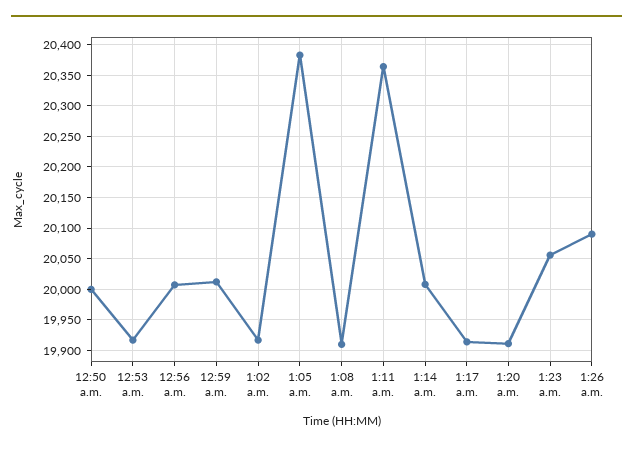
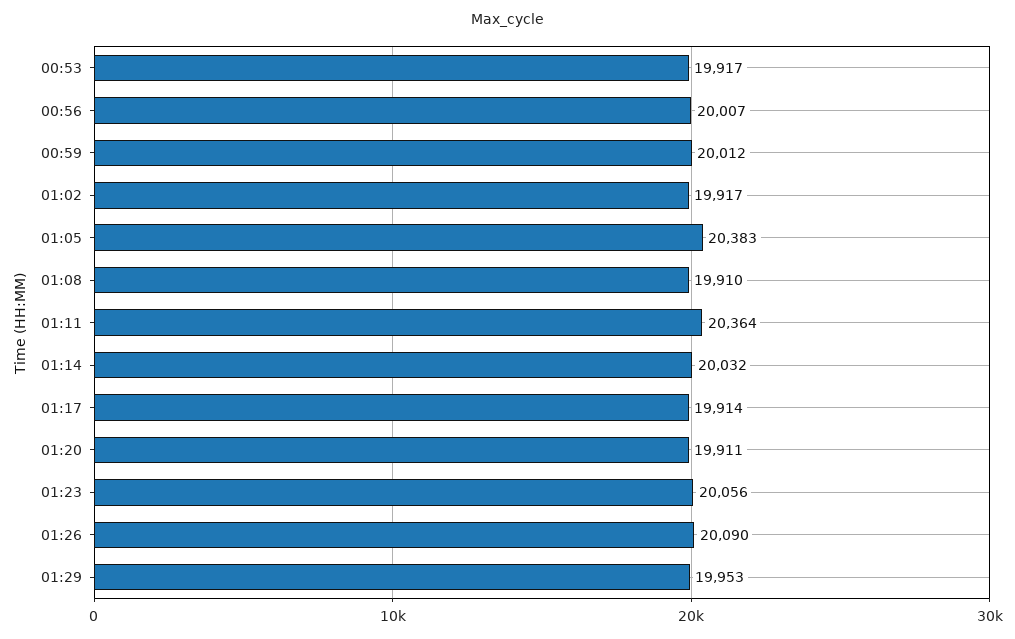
12:50 a.m.: 20000 -> none
1:14 a.m.: 20010 -> 20032
01:29: none -> 19953

